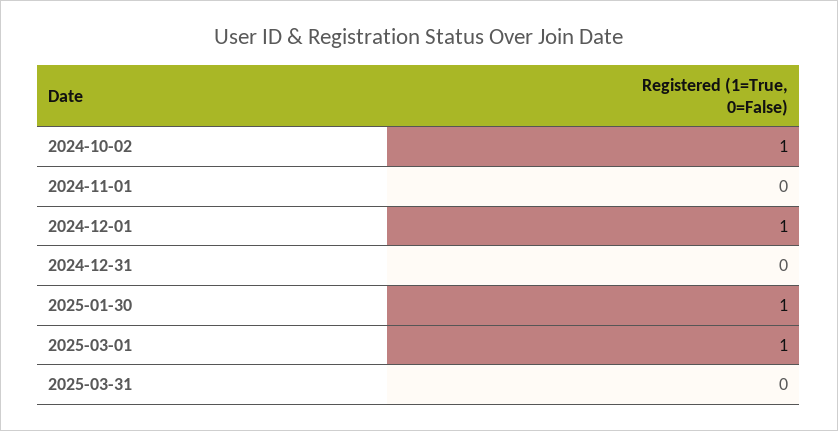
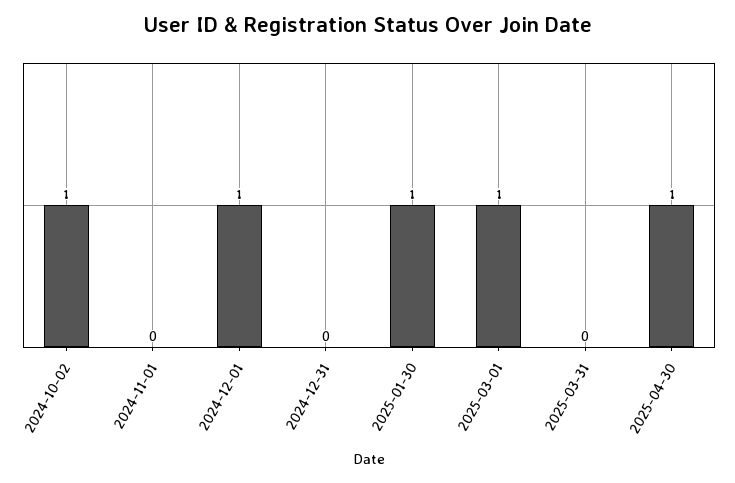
2025-04-30: none -> 1

